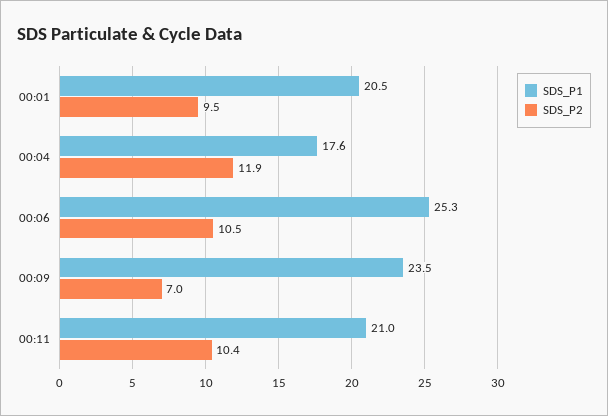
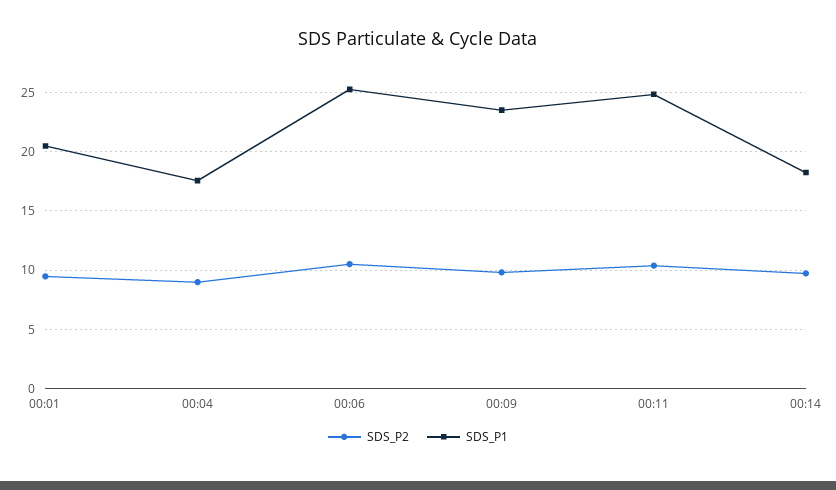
SDS_P2, 00:04: 11.9 -> 9
SDS_P2, 00:09: 7 -> 10
SDS_P1, 00:11: 21 -> 25
SDS_P2, 00:14: none -> 10
SDS_P1, 00:14: none -> 18

